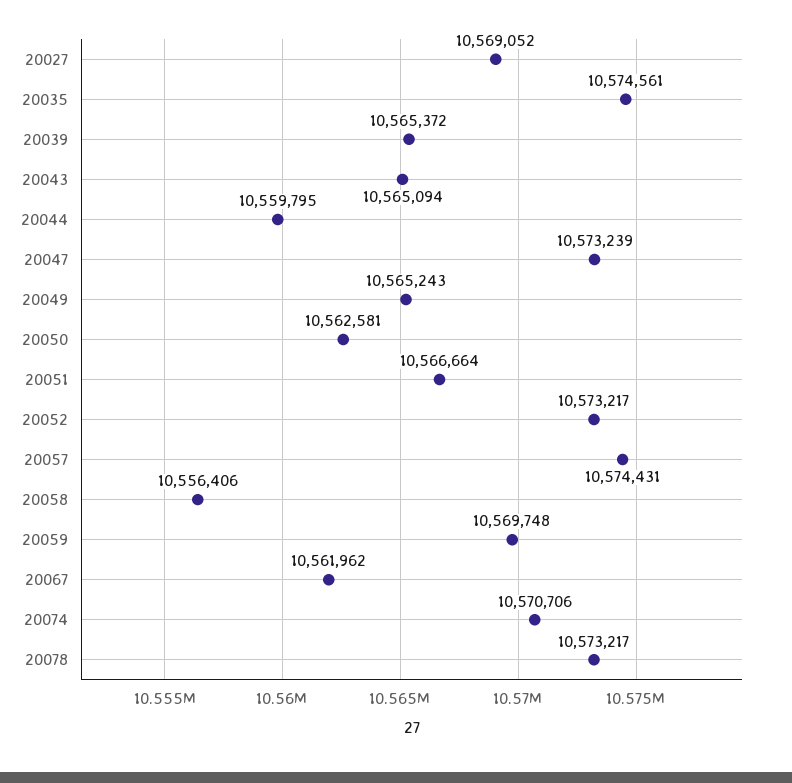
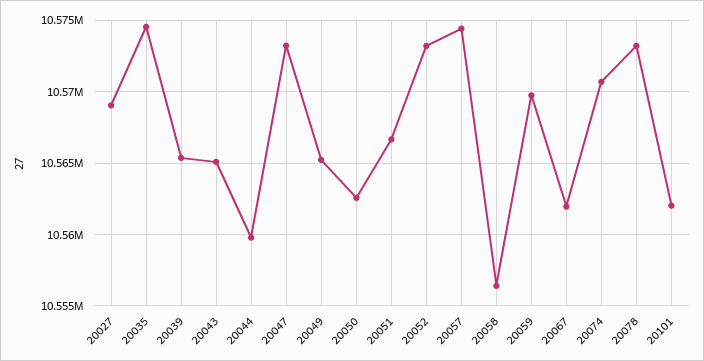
20101: none -> 10562000

